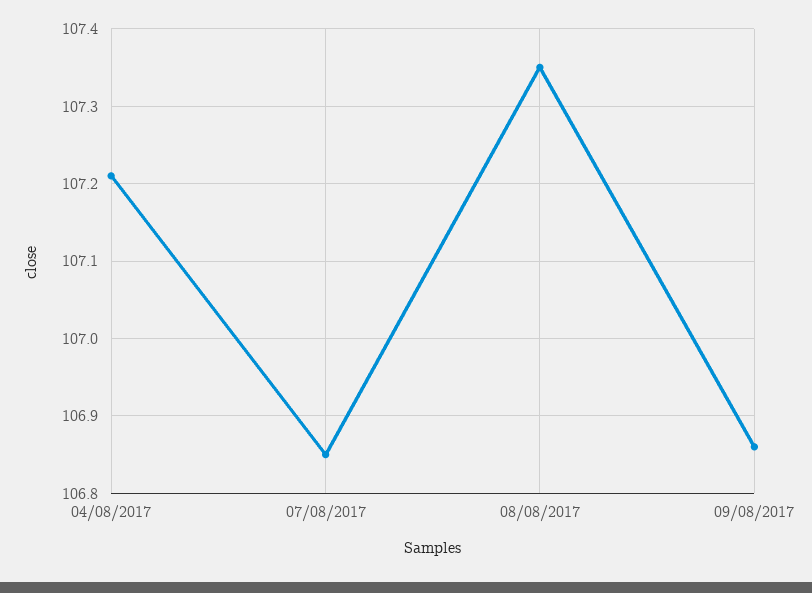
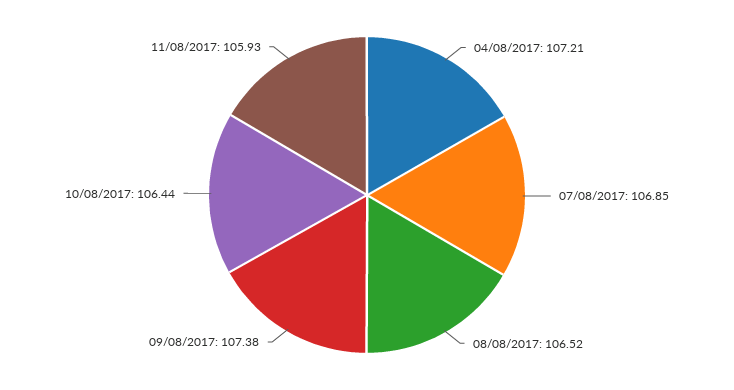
08/08/2017: 107.35 -> 106.52
09/08/2017: 106.86 -> 107.38
10/08/2017: none -> 106.44
11/08/2017: none -> 105.93

